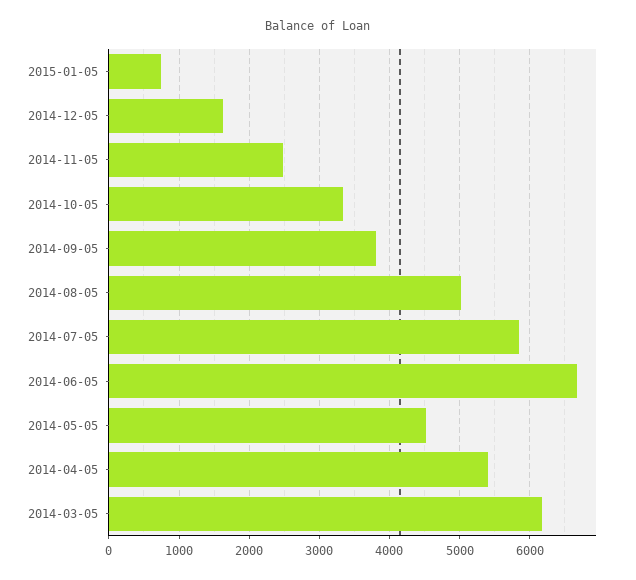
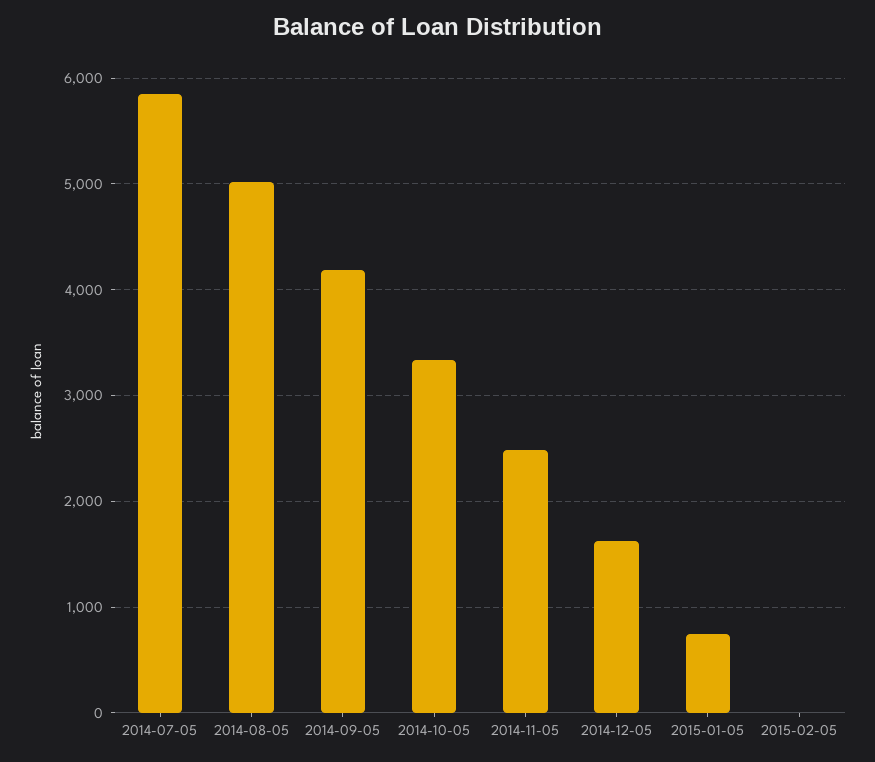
2014-09-05: 3800 -> 4200
2014-06-05: 6700 -> none
2014-05-05: 4500 -> none
2014-04-05: 5400 -> none
2014-03-05: 6200 -> none
2015-02-05: none -> 0

